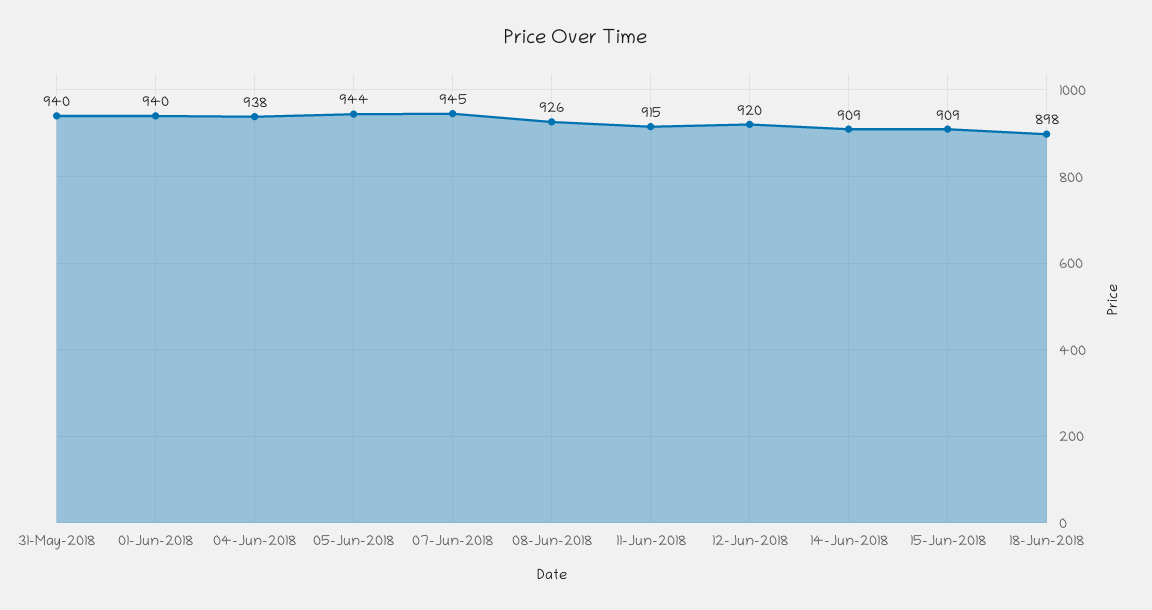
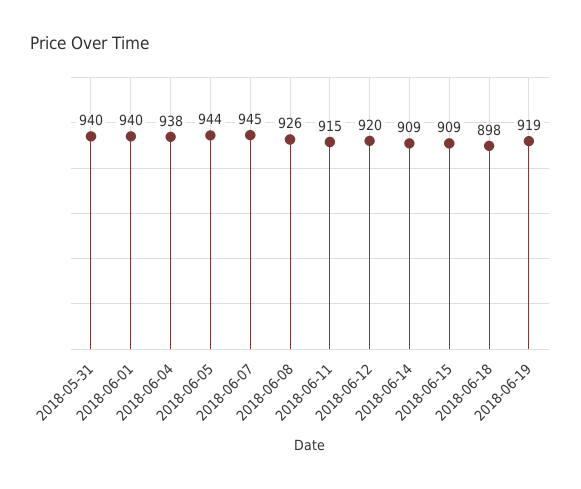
2018-06-19: none -> 919

